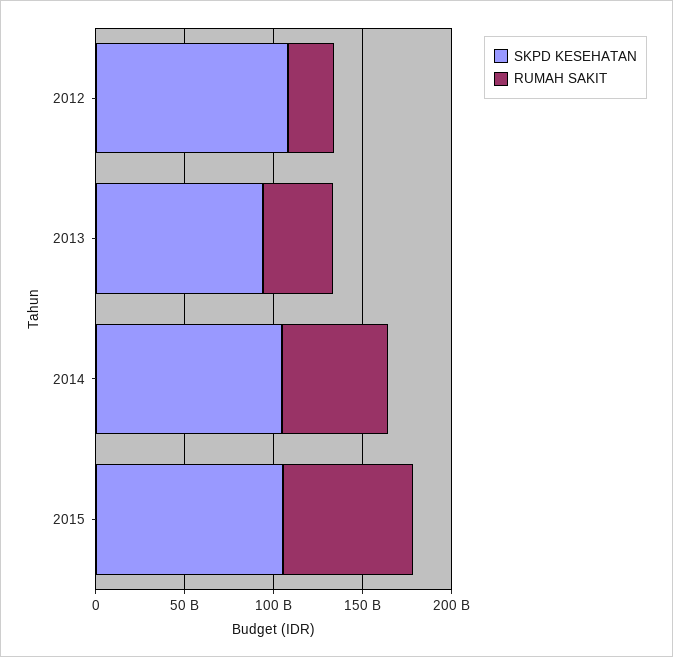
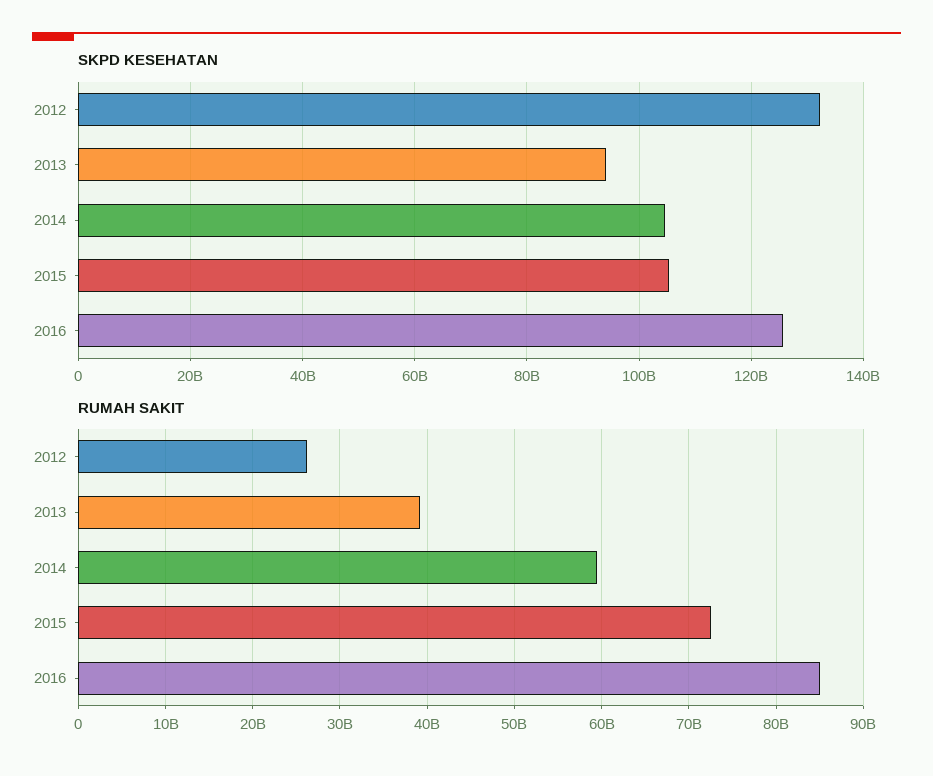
SKPD KESEHATAN, 2012: 110000000000 -> 132000000000
SKPD KESEHATAN, 2016: none -> 126000000000
RUMAH SAKIT, 2016: none -> 85000000000

